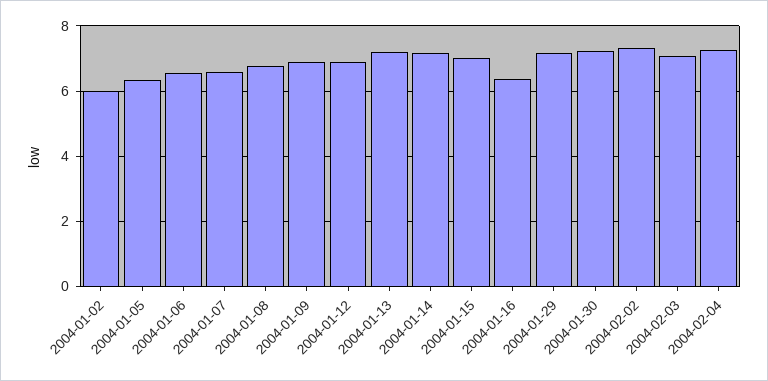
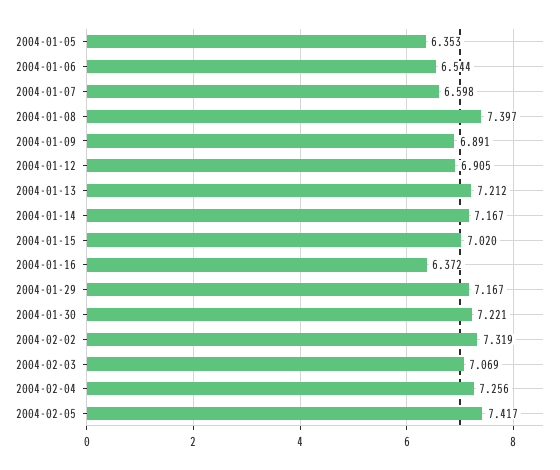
2004-01-02: 6 -> none
2004-01-08: 6.8 -> 7.397
2004-02-05: none -> 7.417

